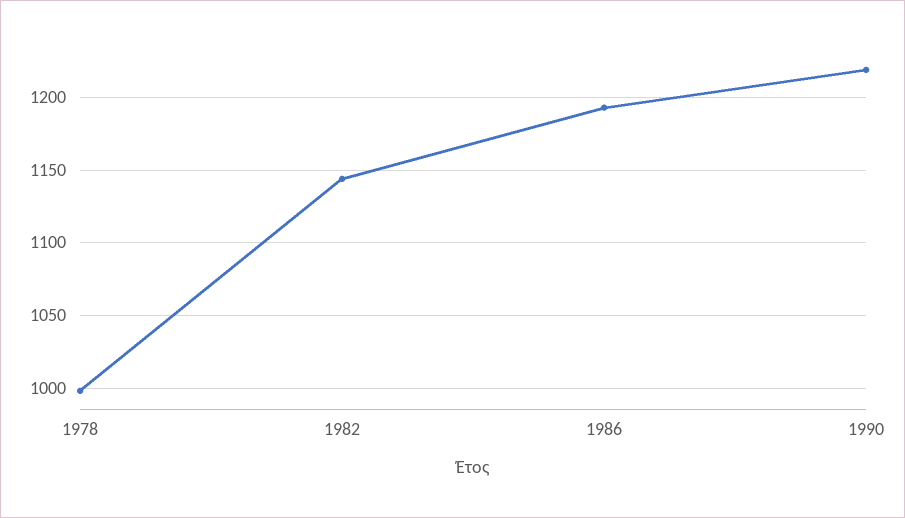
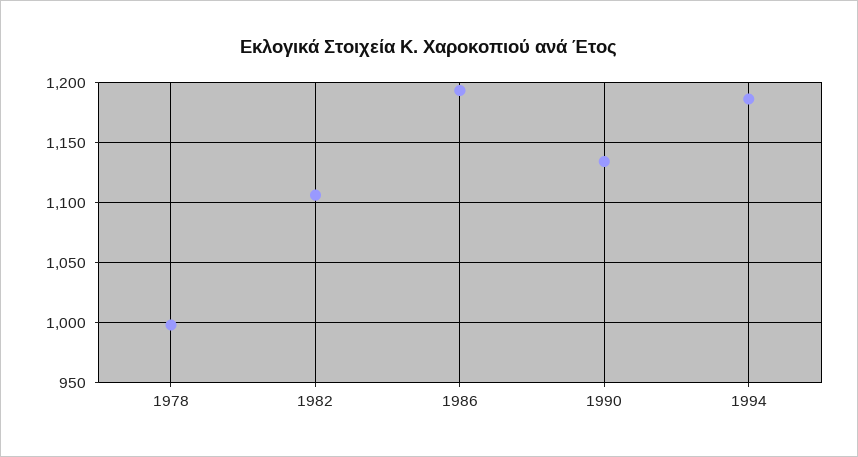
1982: 1145 -> 1105
1990: 1220 -> 1135
1994: none -> 1185

